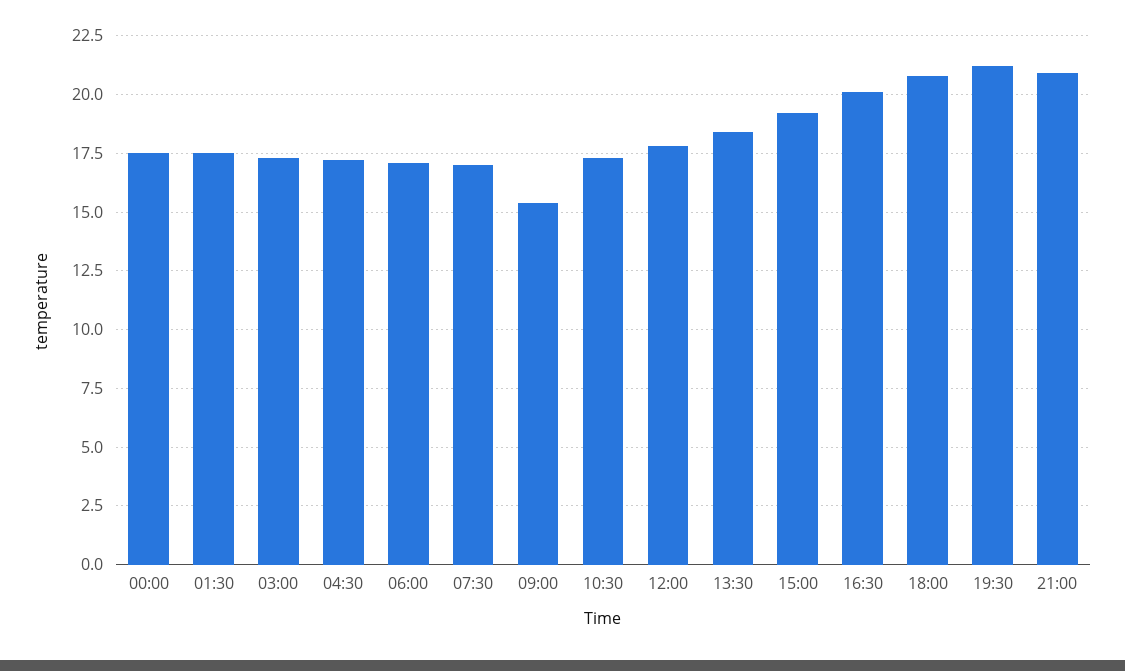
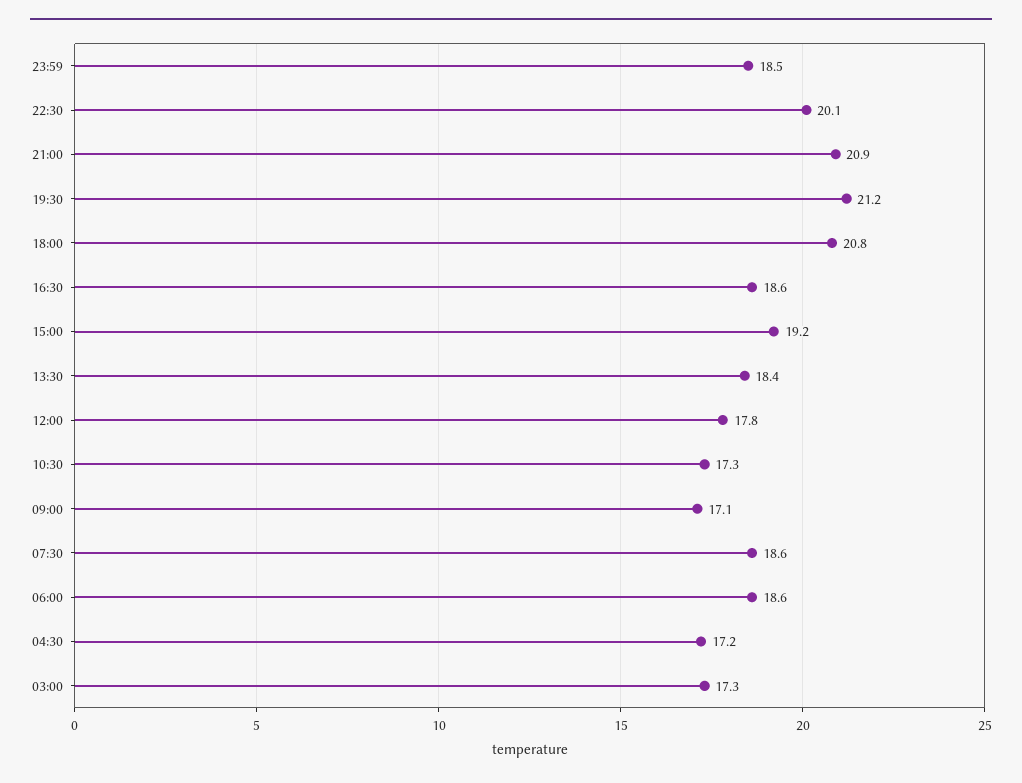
00:00: 17.5 -> none
01:30: 17.5 -> none
06:00: 17 -> 18.6
07:30: 17 -> 18.6
09:00: 15.5 -> 17.1
16:30: 20 -> 18.6
23:59: none -> 18.5
22:30: none -> 20.1

